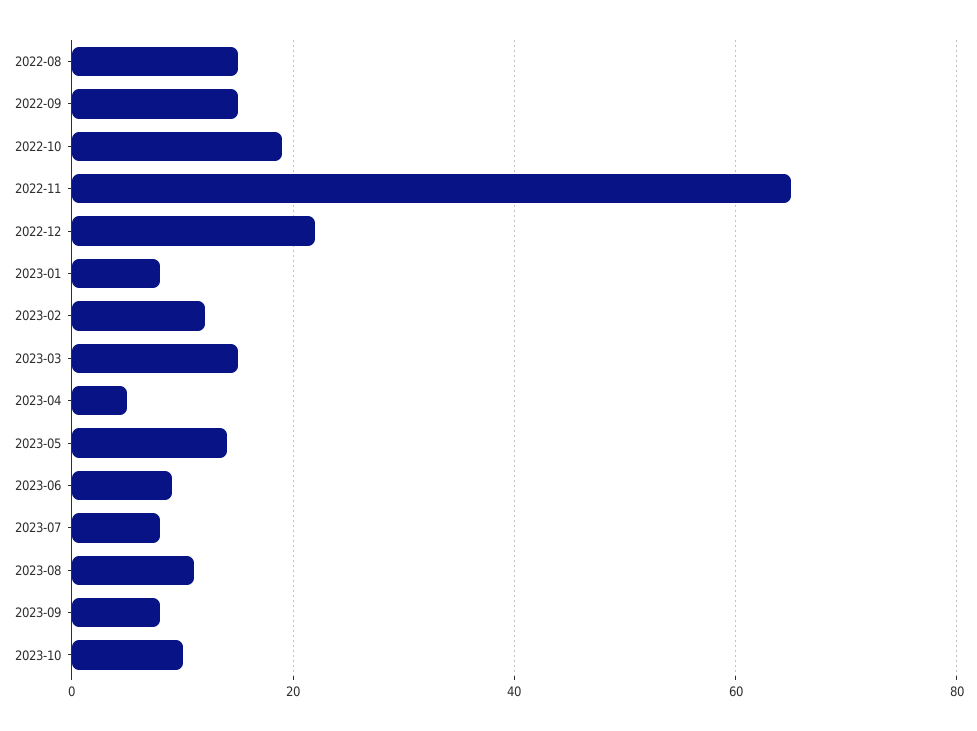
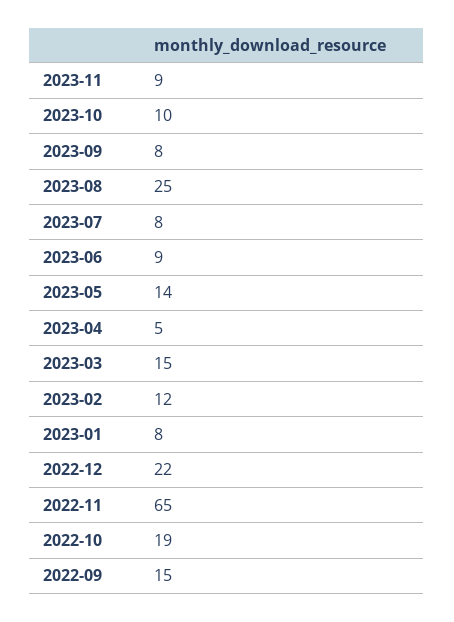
2022-08: 15 -> none
2023-08: 10 -> 25
2023-11: none -> 9

